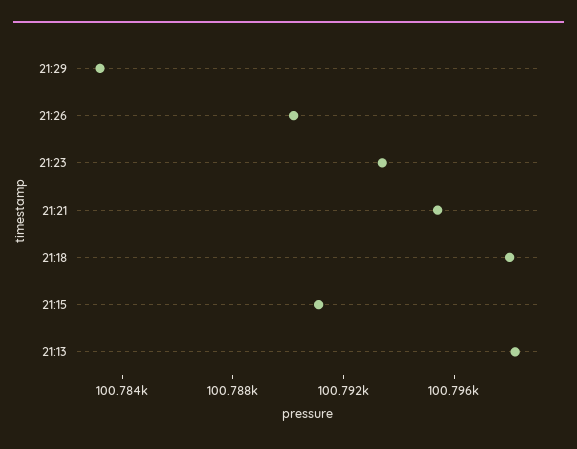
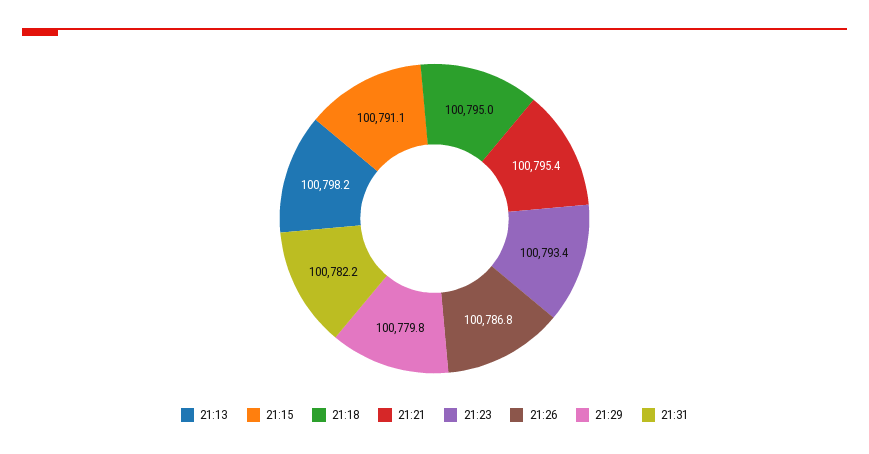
21:29: 100783 -> 100779.8
21:26: 100790 -> 100786.8
21:18: 100798 -> 100795
21:31: none -> 100782.2

